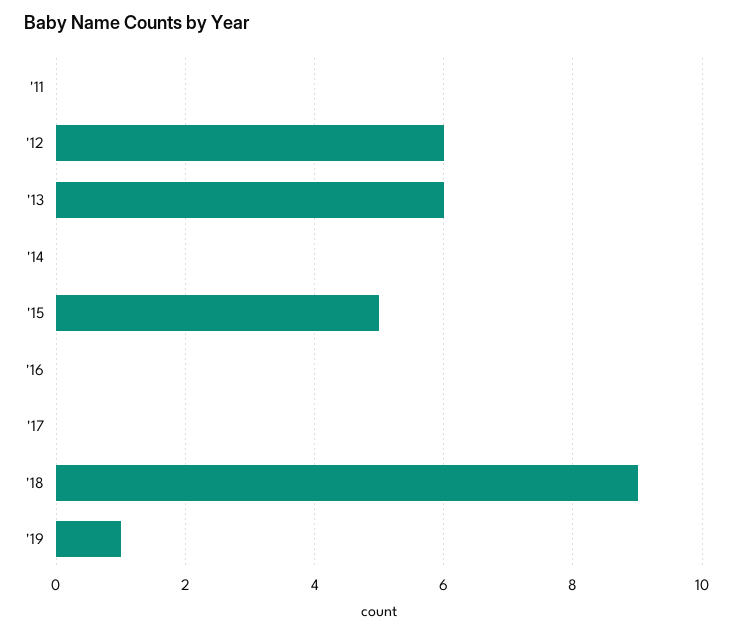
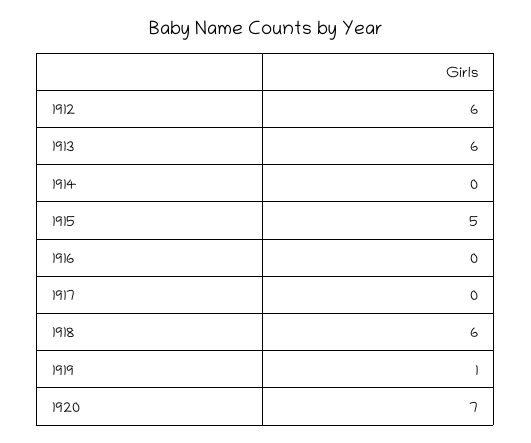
'11: 0 -> none
'18: 9 -> 6
1920: none -> 7

